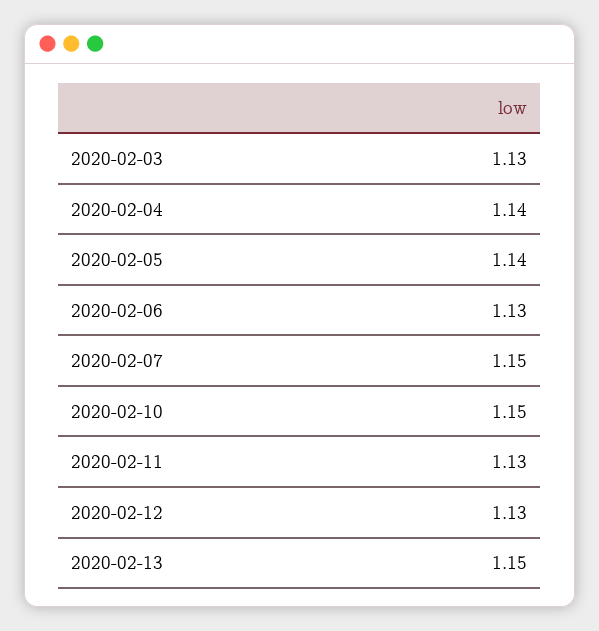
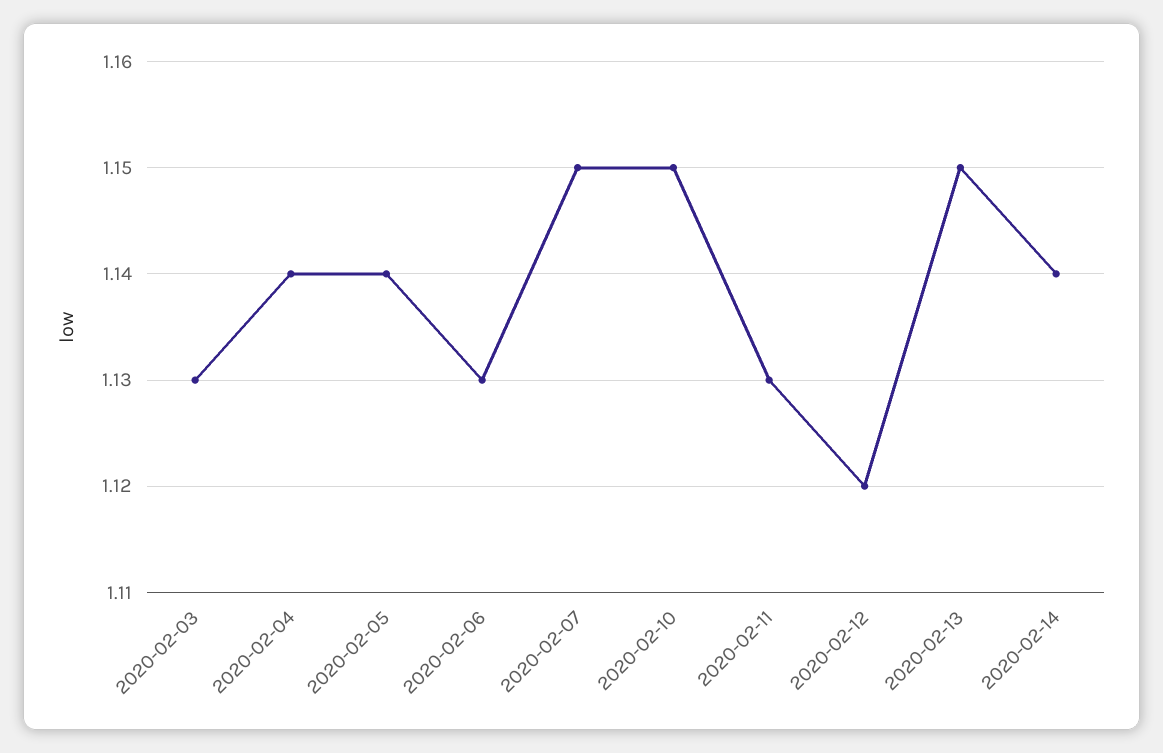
2020-02-12: 1.13 -> 1.12
2020-02-14: none -> 1.14

